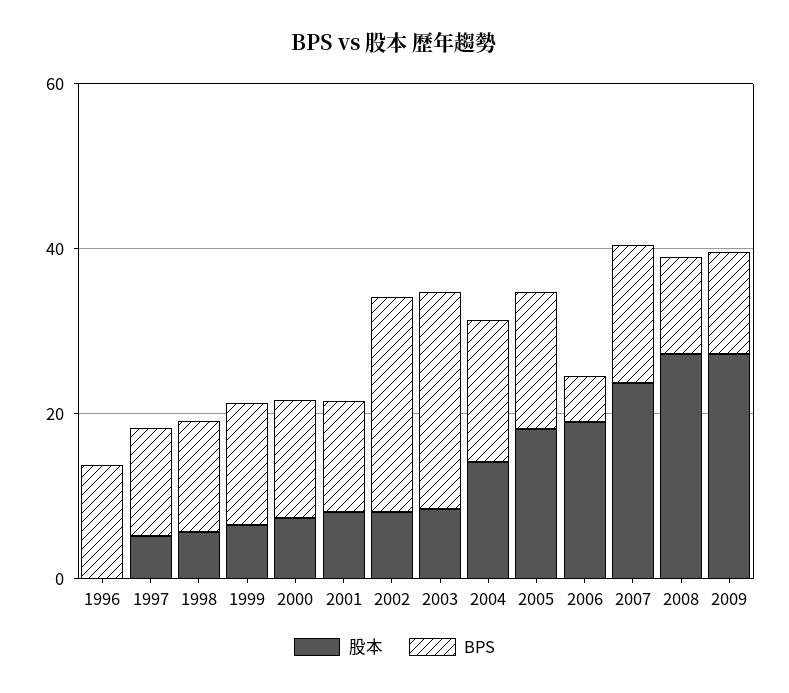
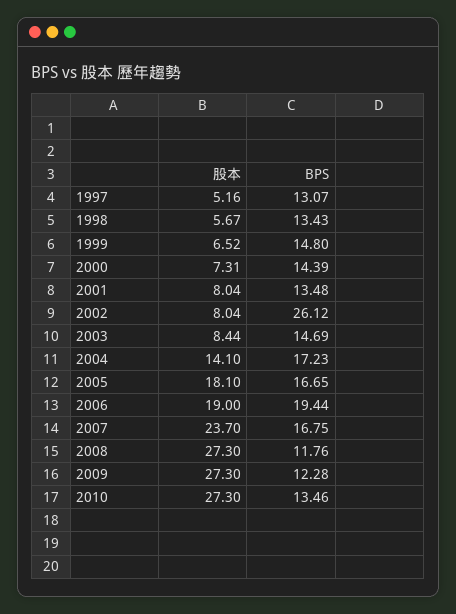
股本, 1996: 0 -> none
BPS, 1996: 15 -> none
BPS, 2003: 25 -> 14.69
BPS, 2006: 5 -> 19.44
股本, 2010: none -> 27.3
BPS, 2010: none -> 13.46

